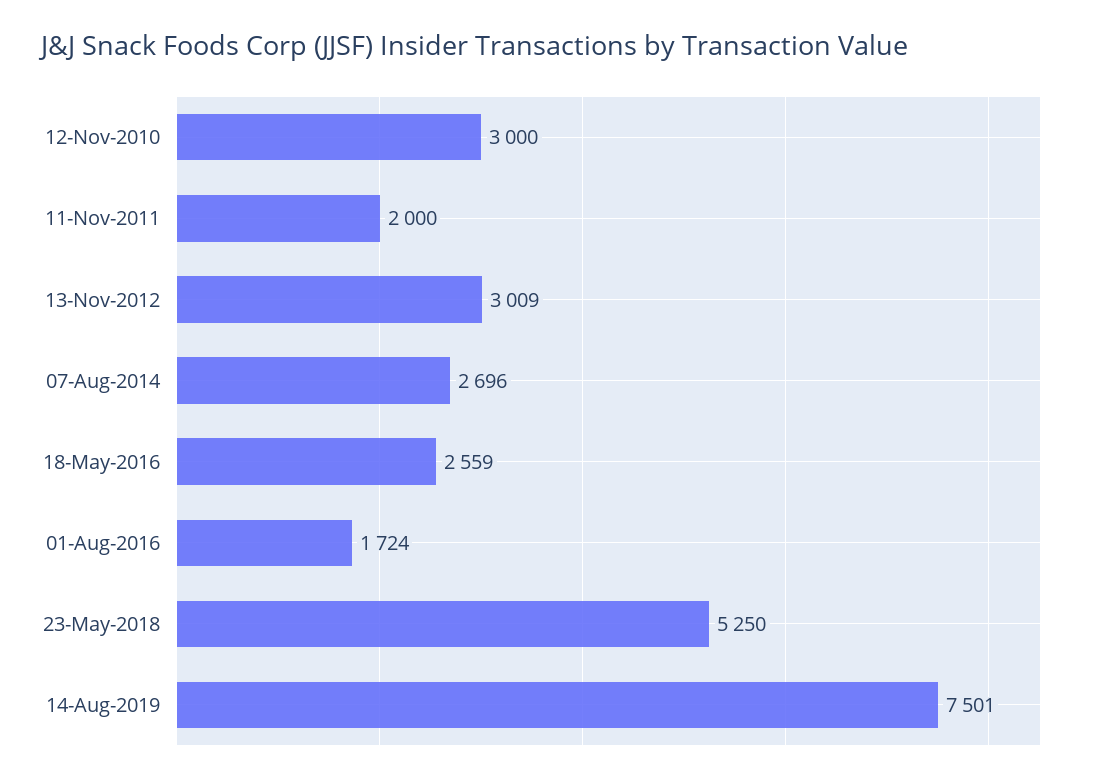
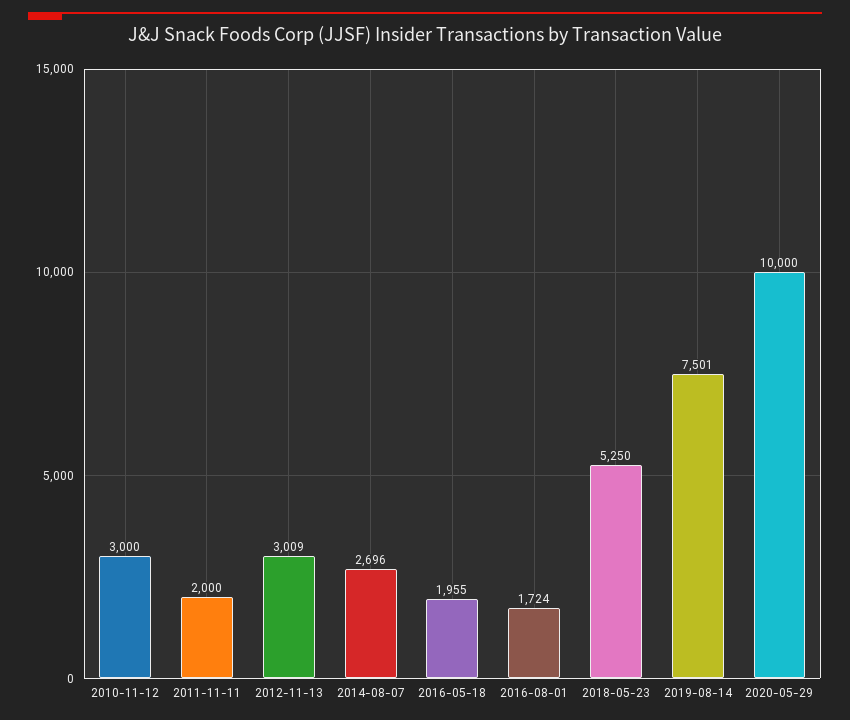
18-May-2016: 2559 -> 1955
2020-05-29: none -> 10000

